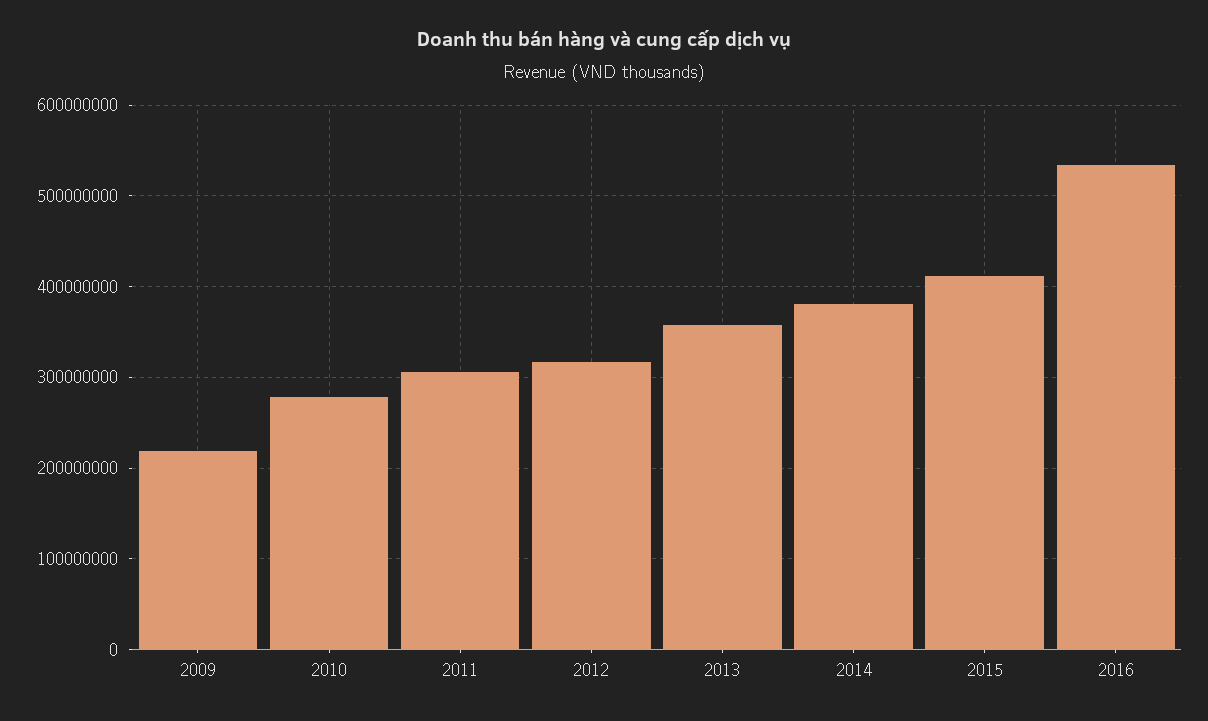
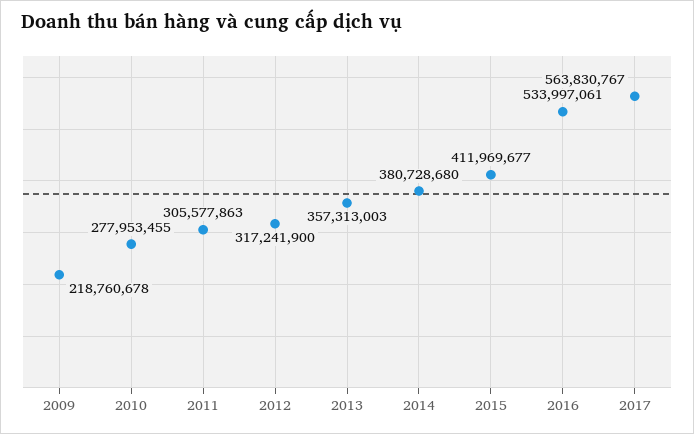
2017: none -> 563830767

